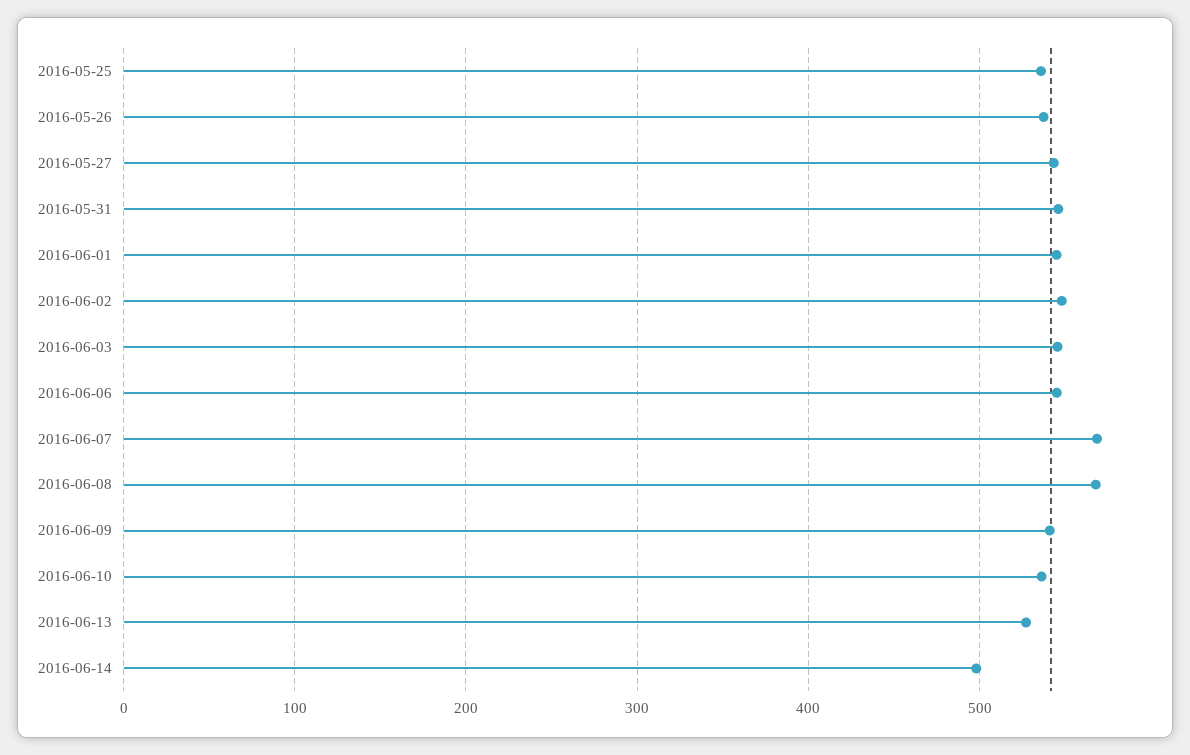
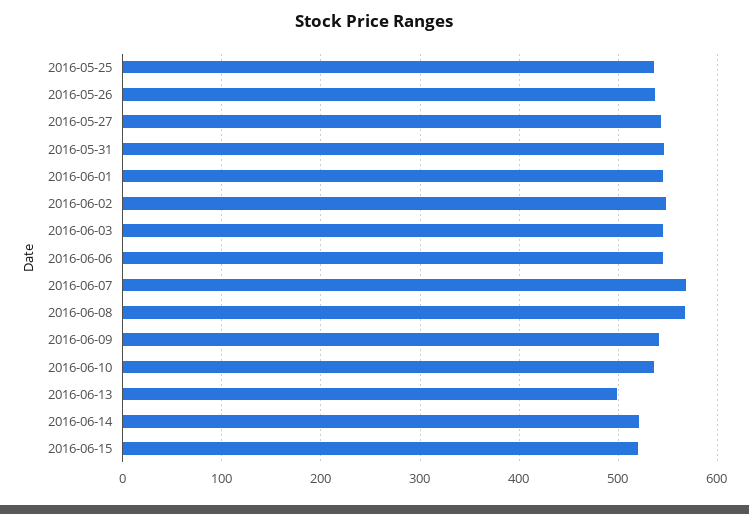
2016-06-13: 530 -> 500
2016-06-14: 500 -> 520
2016-06-15: none -> 520

